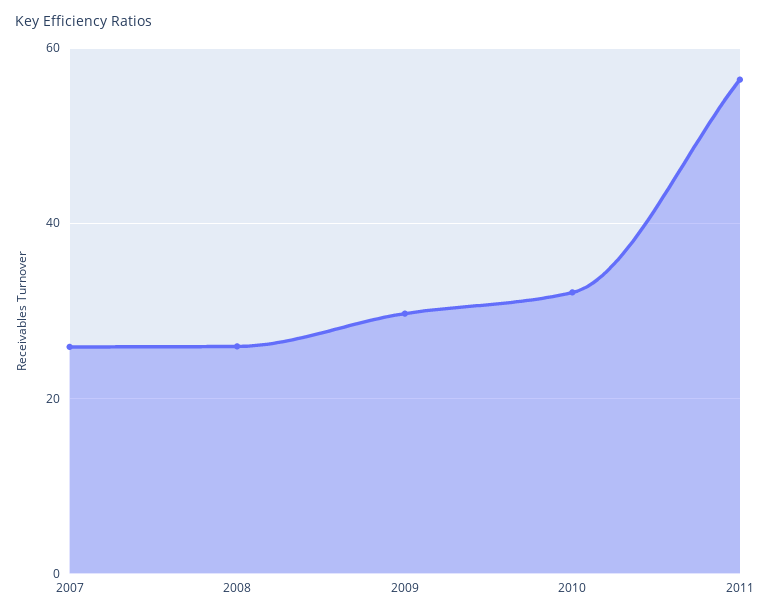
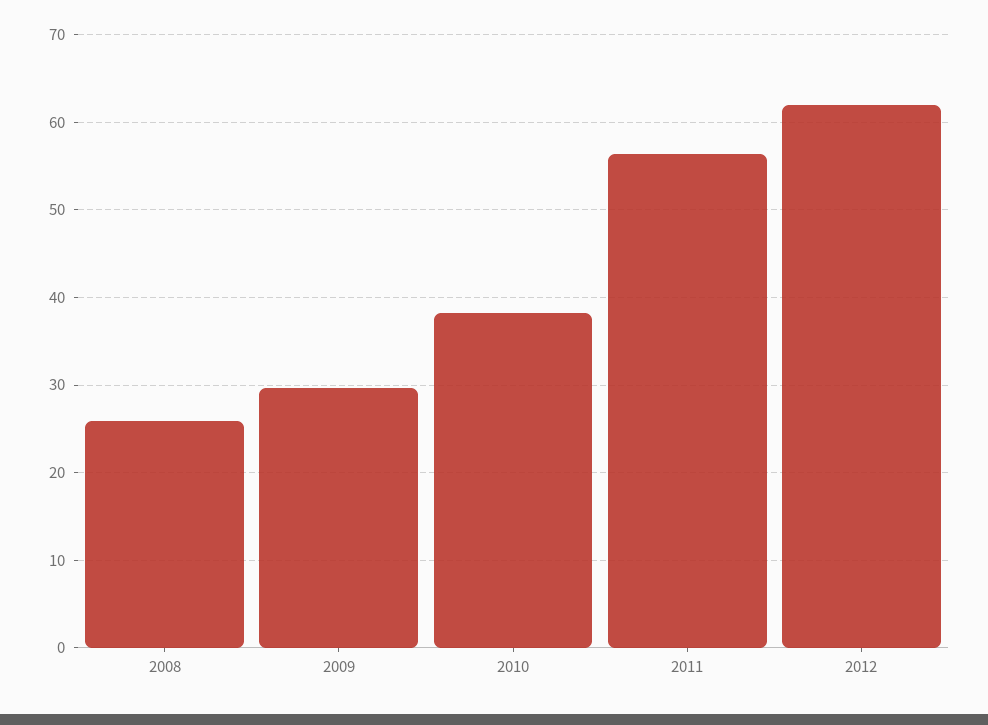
2007: 26 -> none
2010: 32 -> 38
2012: none -> 62

